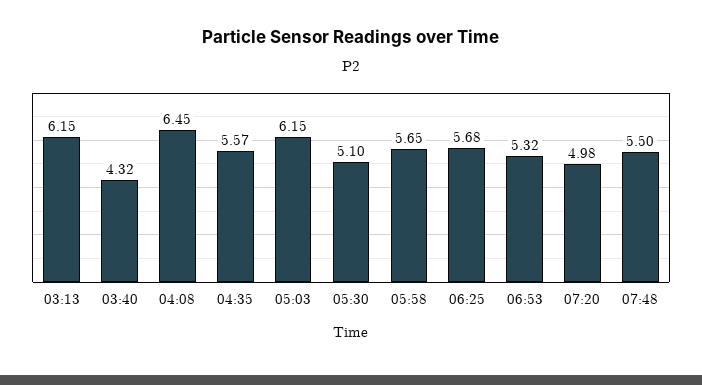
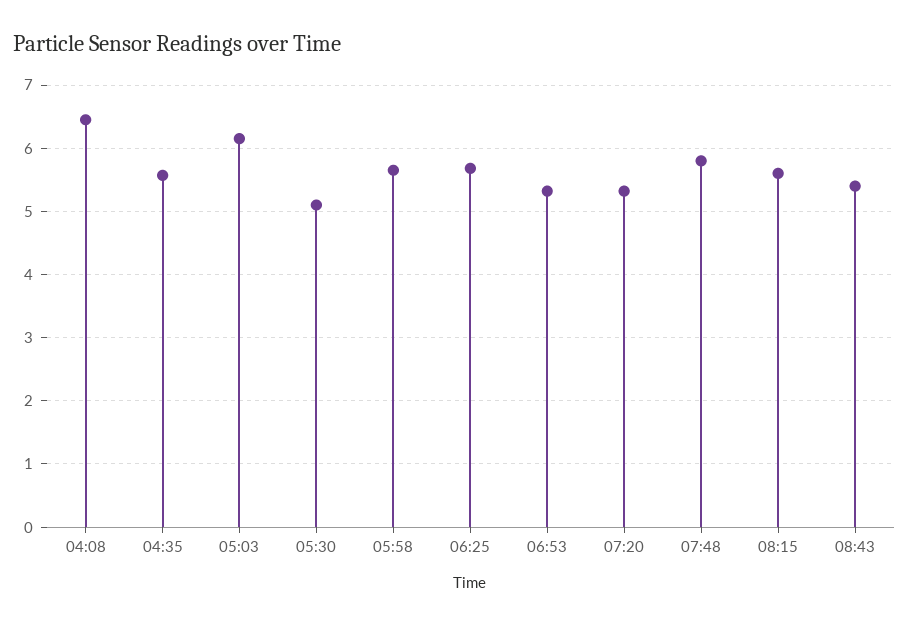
03:13: 6.15 -> none
03:40: 4.32 -> none
07:20: 4.98 -> 5.3
07:48: 5.5 -> 5.8
08:15: none -> 5.6
08:43: none -> 5.4

